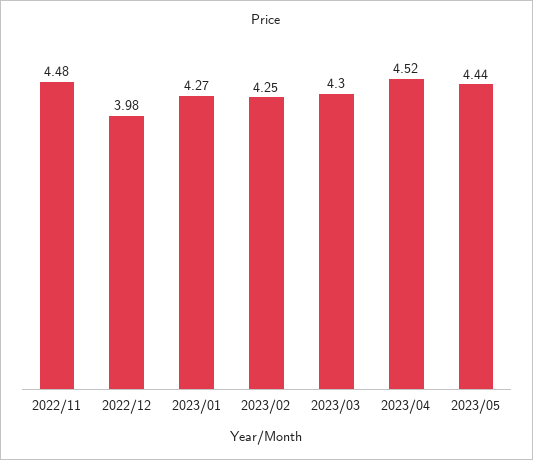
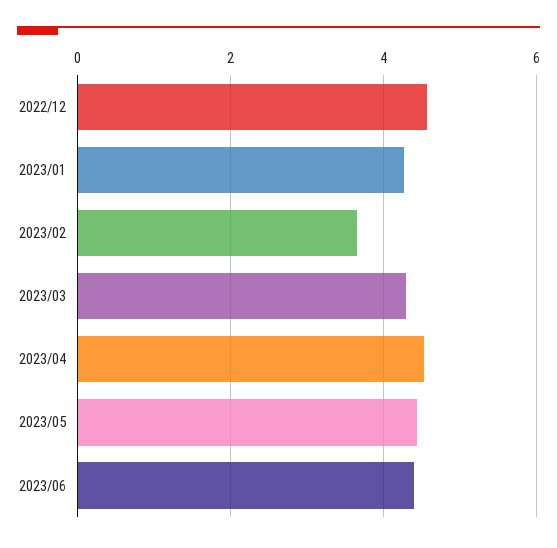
2022/11: 4.48 -> none
2022/12: 3.98 -> 4.6
2023/02: 4.25 -> 3.6
2023/06: none -> 4.4

